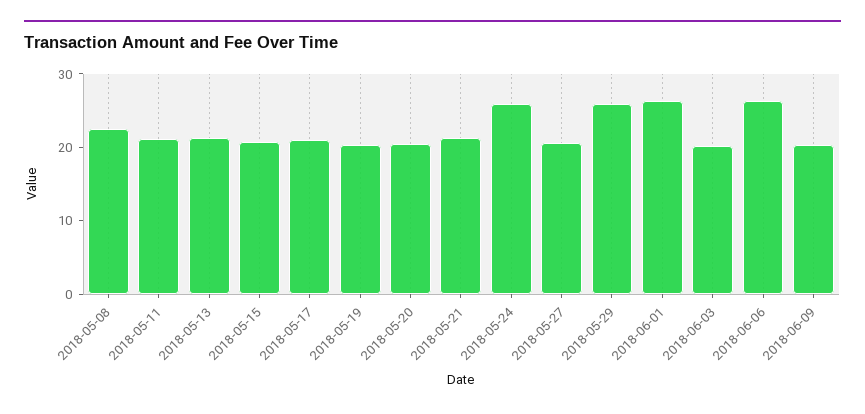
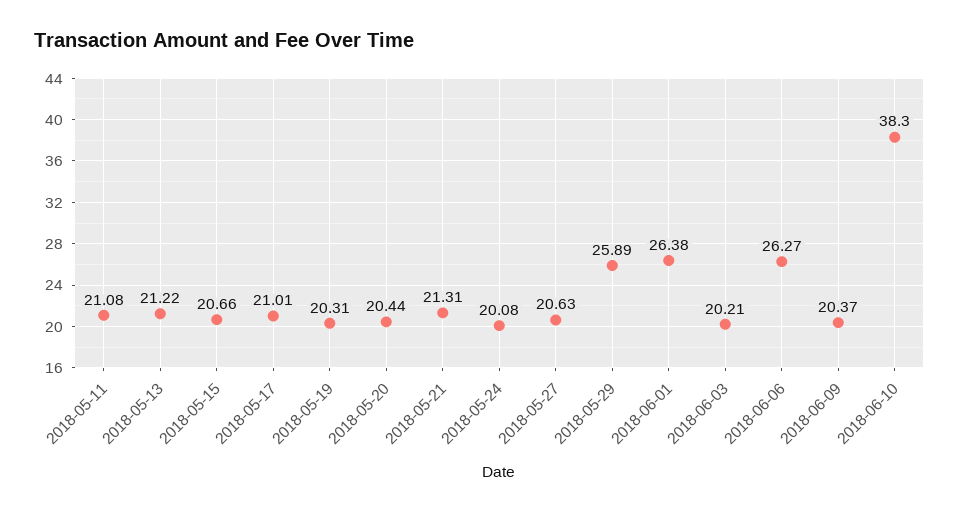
2018-05-08: 22 -> none
2018-05-24: 26 -> 20.08
2018-06-10: none -> 38.3

